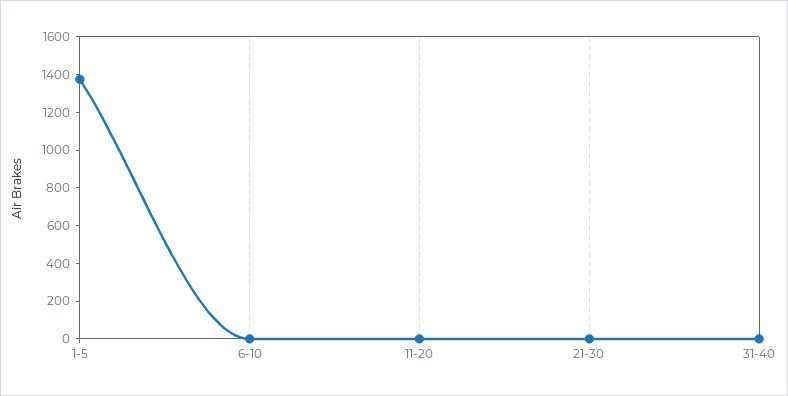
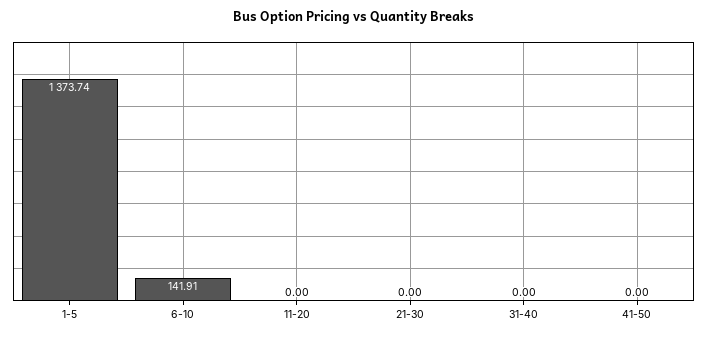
6-10: 0 -> 141.91
41-50: none -> 0

